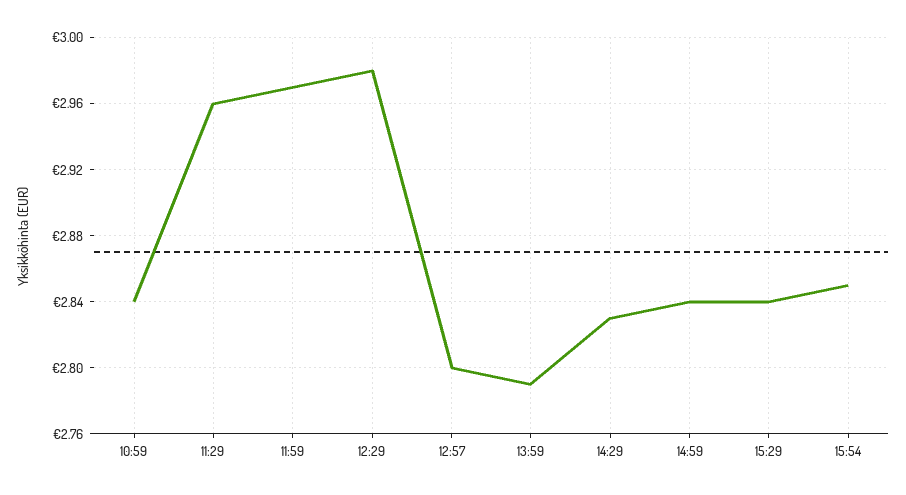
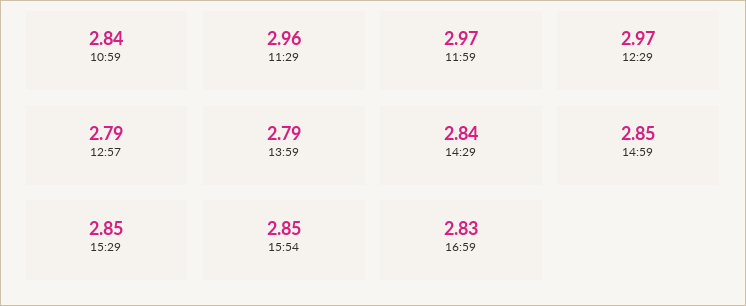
12:29: 2.98 -> 2.97
12:57: 2.8 -> 2.79
14:29: 2.83 -> 2.84
14:59: 2.84 -> 2.85
15:29: 2.84 -> 2.85
16:59: none -> 2.83

